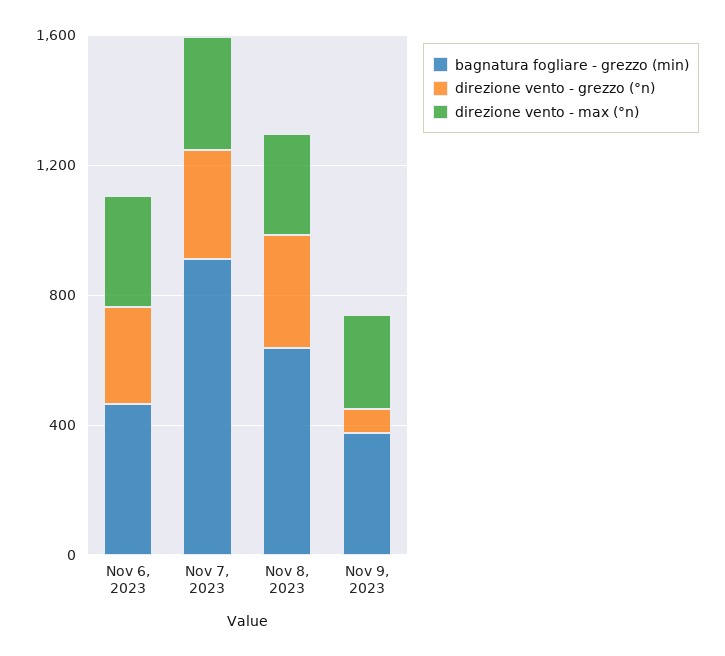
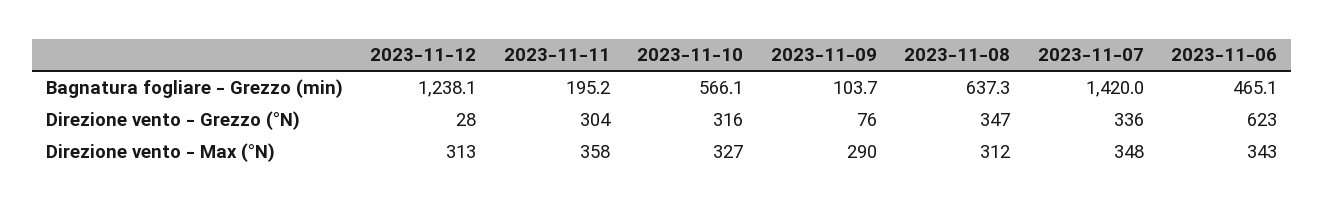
direzione vento - grezzo (°n), Nov 6, 2023: 300 -> 623
bagnatura fogliare - grezzo (min), Nov 7, 2023: 900 -> 1420
bagnatura fogliare - grezzo (min), Nov 9, 2023: 400 -> 103.7
bagnatura fogliare - grezzo (min), 2023-11-12: none -> 1238.1
bagnatura fogliare - grezzo (min), 2023-11-11: none -> 195.2
bagnatura fogliare - grezzo (min), 2023-11-10: none -> 566.1
direzione vento - grezzo (°n), 2023-11-12: none -> 28
direzione vento - grezzo (°n), 2023-11-11: none -> 304
direzione vento - grezzo (°n), 2023-11-10: none -> 316
direzione vento - max (°n), 2023-11-12: none -> 313
direzione vento - max (°n), 2023-11-11: none -> 358
direzione vento - max (°n), 2023-11-10: none -> 327

